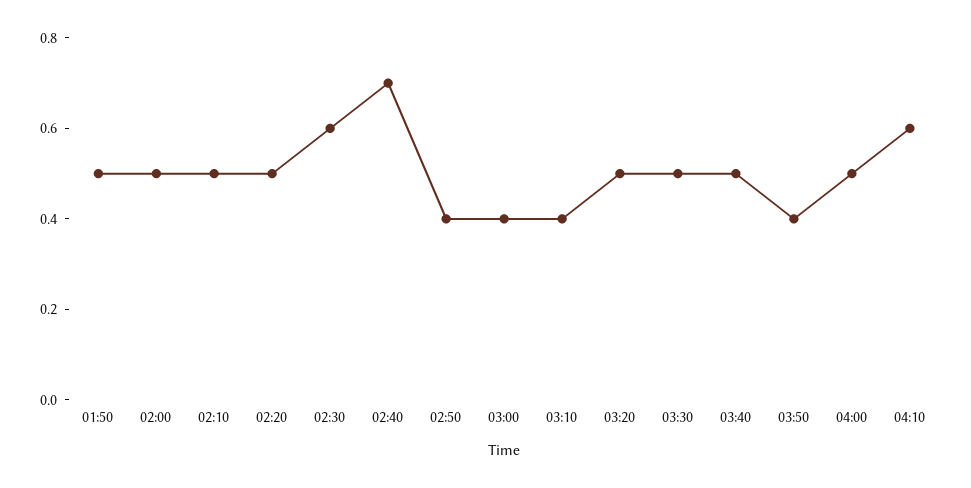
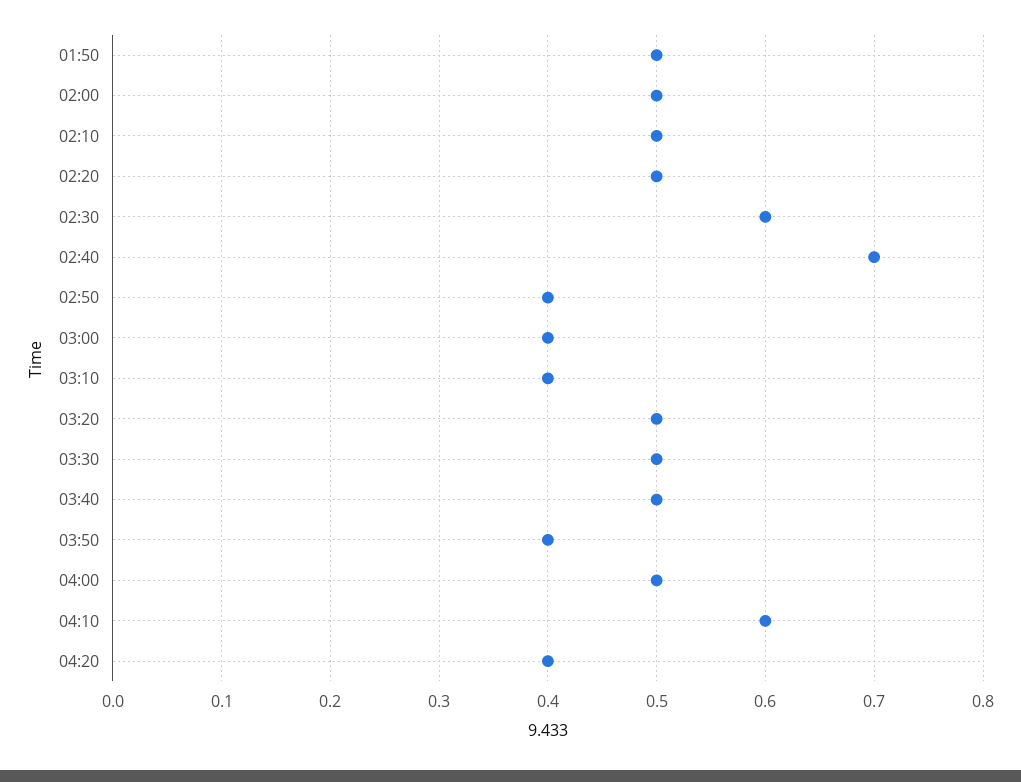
04:20: none -> 0.4

